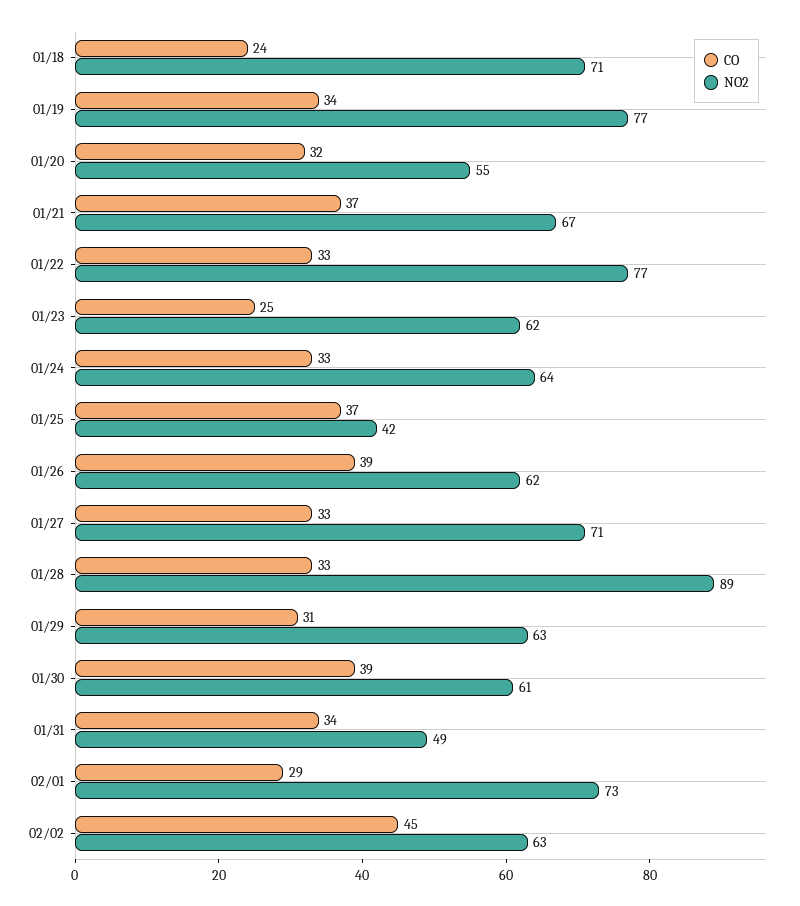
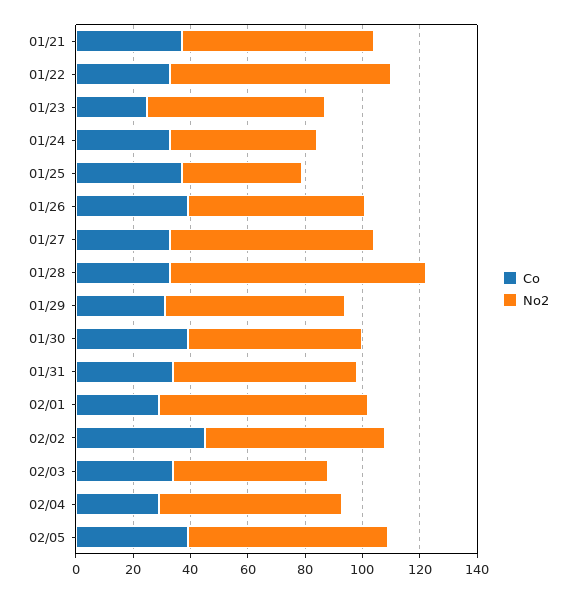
CO, 01/18: 24 -> none
NO2, 01/18: 71 -> none
CO, 01/19: 34 -> none
NO2, 01/19: 77 -> none
CO, 01/20: 32 -> none
NO2, 01/20: 55 -> none
NO2, 01/24: 64 -> 50
NO2, 01/31: 49 -> 65
CO, 02/03: none -> 35
NO2, 02/03: none -> 55
CO, 02/04: none -> 30
NO2, 02/04: none -> 65
CO, 02/05: none -> 40
NO2, 02/05: none -> 70

